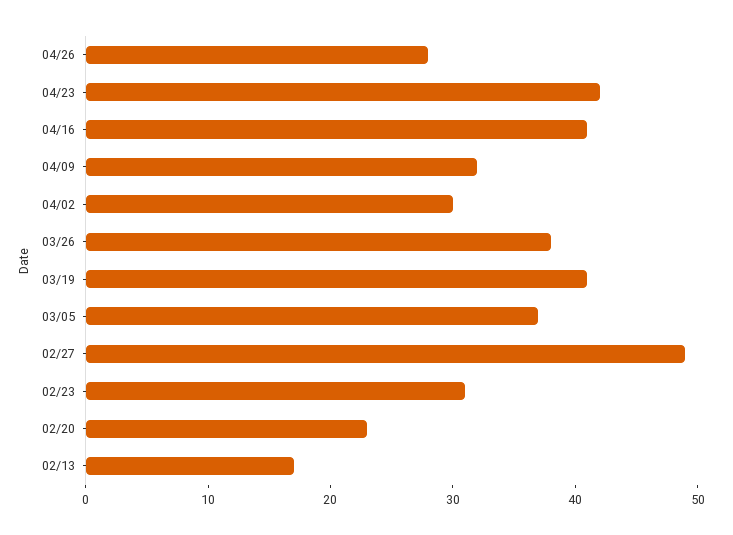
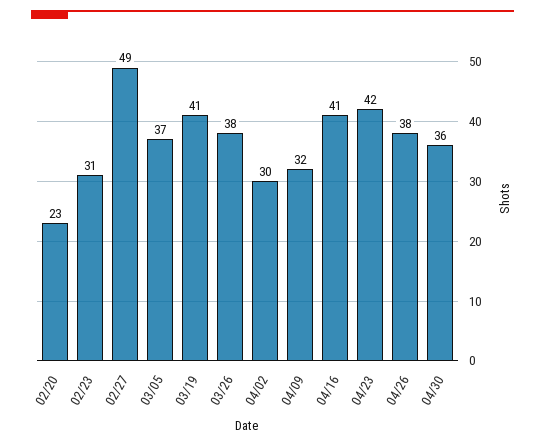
04/26: 28 -> 38
02/13: 17 -> none
04/30: none -> 36

